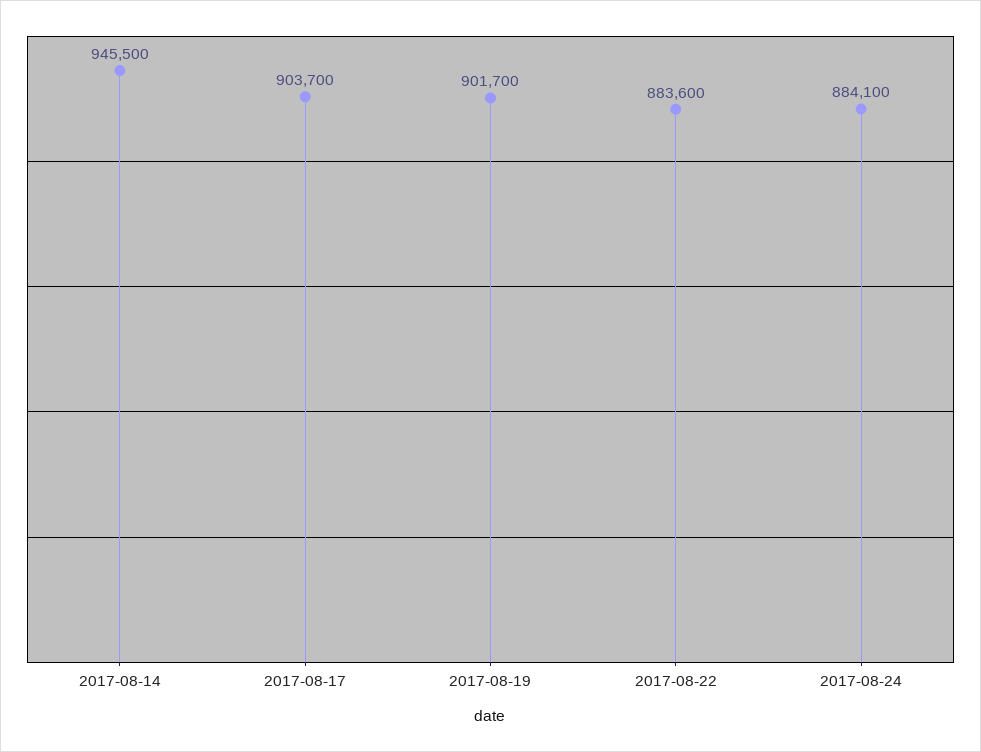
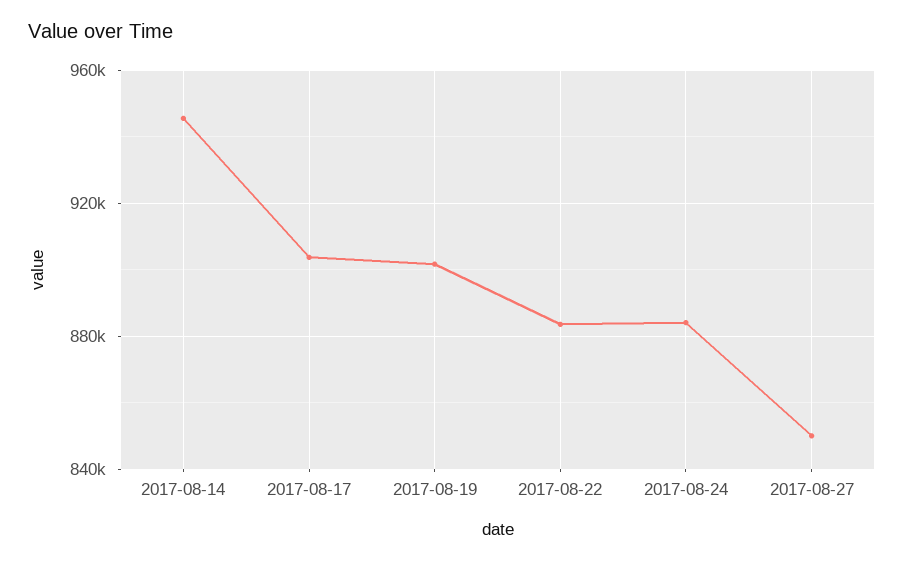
2017-08-27: none -> 850000

